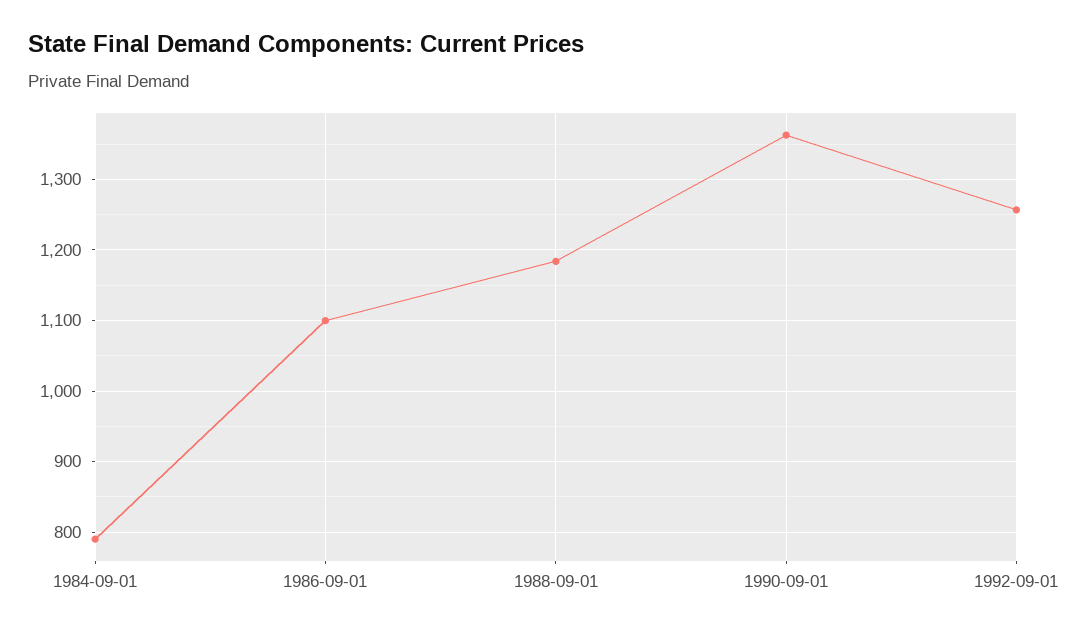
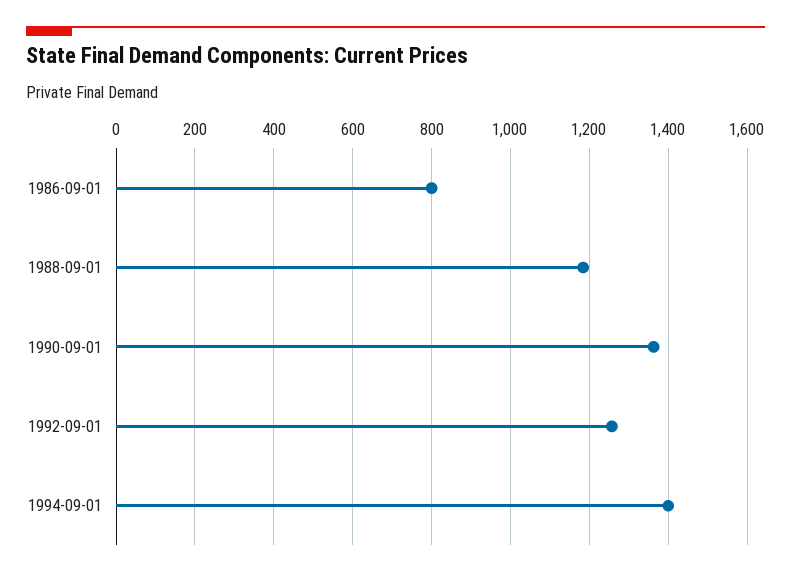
1984-09-01: 790 -> none
1986-09-01: 1100 -> 800
1994-09-01: none -> 1400

